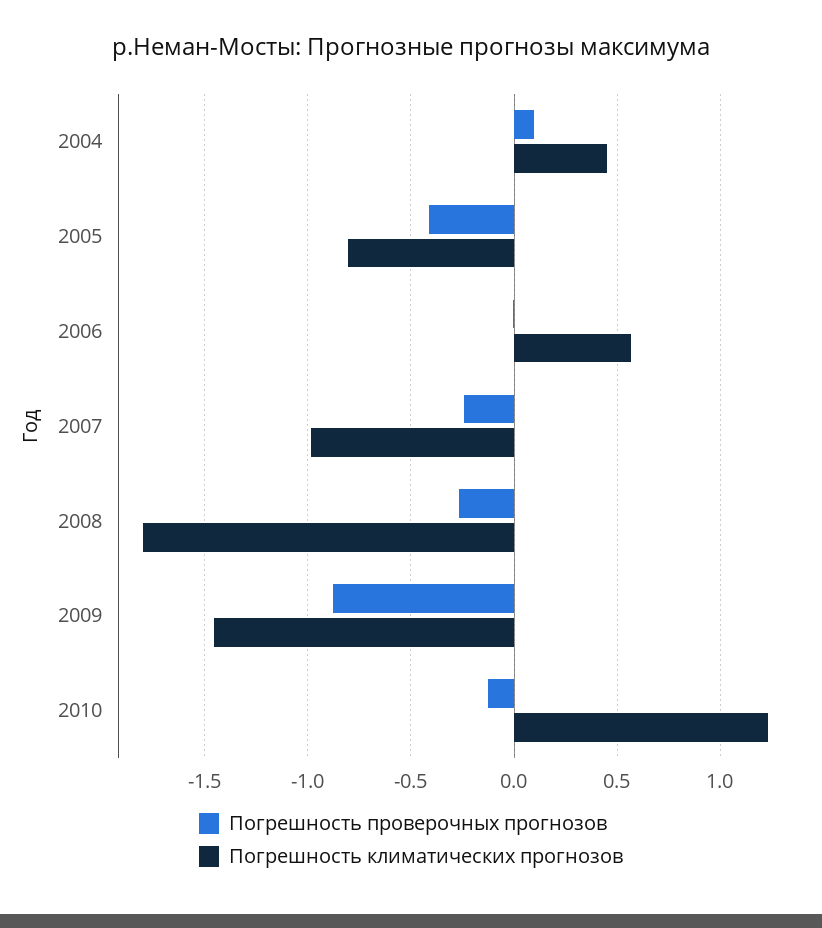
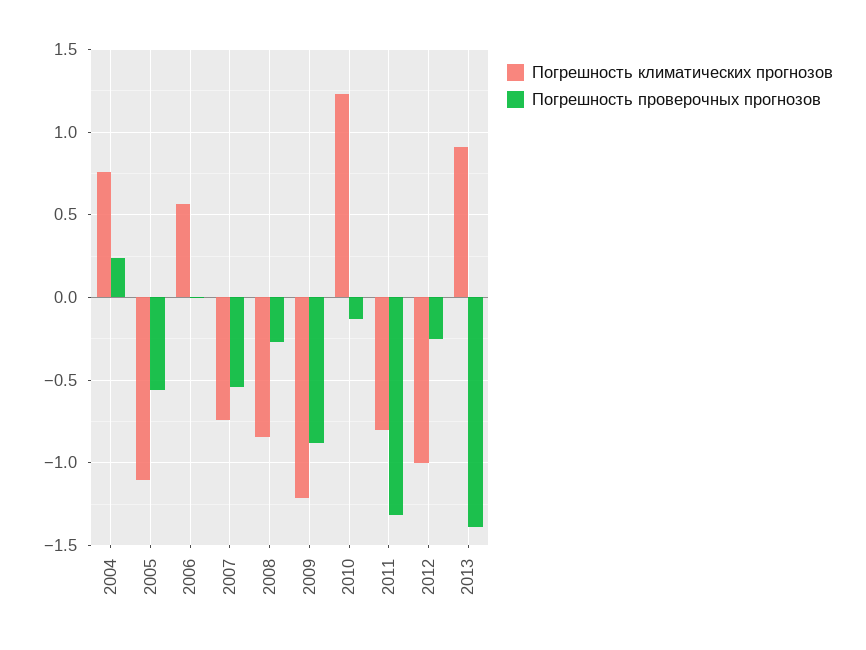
Погрешность проверочных прогнозов, 2004: 0.1 -> 0.25
Погрешность климатических прогнозов, 2004: 0.45 -> 0.75
Погрешность проверочных прогнозов, 2005: -0.4 -> -0.55
Погрешность климатических прогнозов, 2005: -0.8 -> -1.1
Погрешность проверочных прогнозов, 2007: -0.25 -> -0.55
Погрешность климатических прогнозов, 2007: -1 -> -0.75
Погрешность климатических прогнозов, 2008: -1.8 -> -0.85
Погрешность климатических прогнозов, 2009: -1.45 -> -1.2
Погрешность климатических прогнозов, 2011: none -> -0.8
Погрешность проверочных прогнозов, 2011: none -> -1.3
Погрешность климатических прогнозов, 2012: none -> -1
Погрешность проверочных прогнозов, 2012: none -> -0.25
Погрешность климатических прогнозов, 2013: none -> 0.9
Погрешность проверочных прогнозов, 2013: none -> -1.4

